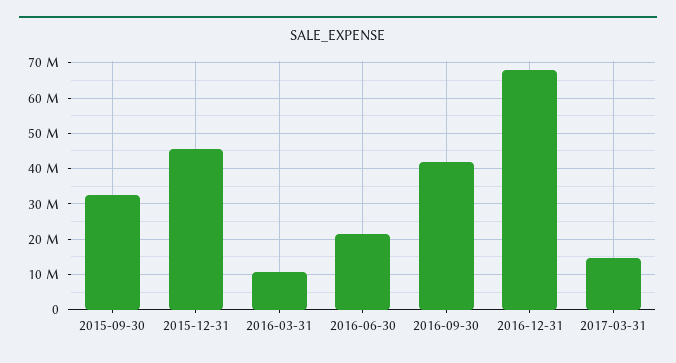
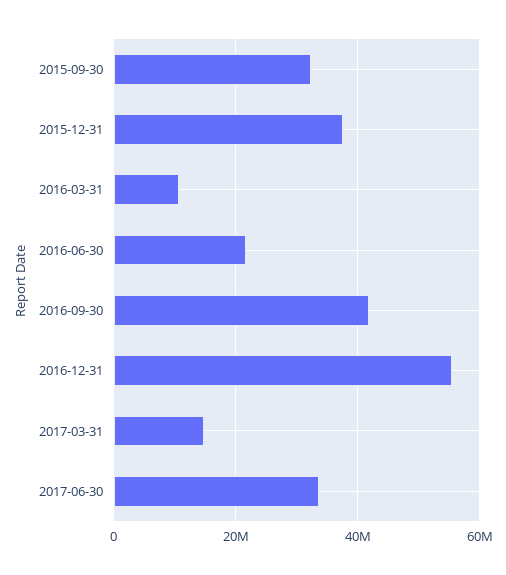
2015-12-31: 46000000 -> 38000000
2016-12-31: 68000000 -> 56000000
2017-06-30: none -> 34000000

